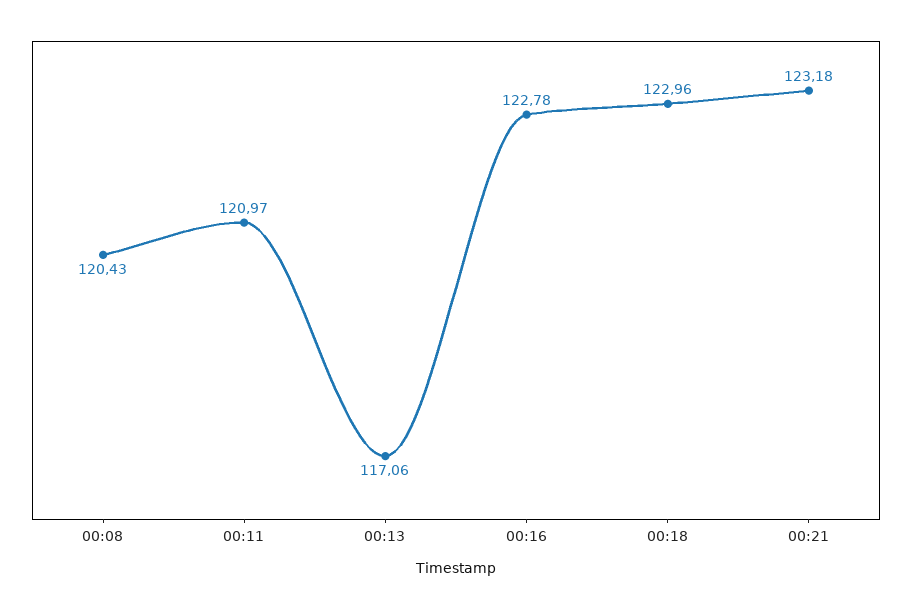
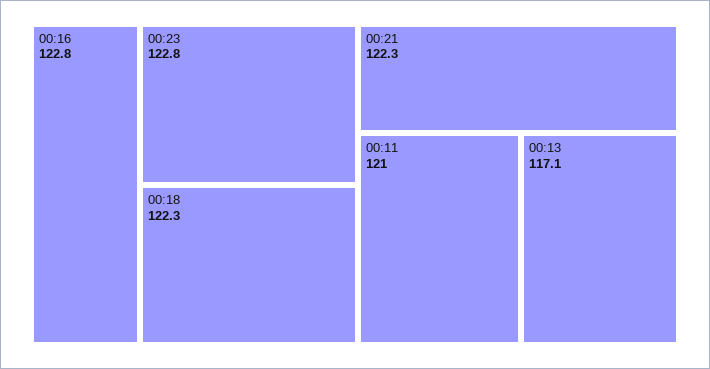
00:08: 120.43 -> none
00:18: 122.96 -> 122.3
00:21: 123.18 -> 122.3
00:23: none -> 122.8

